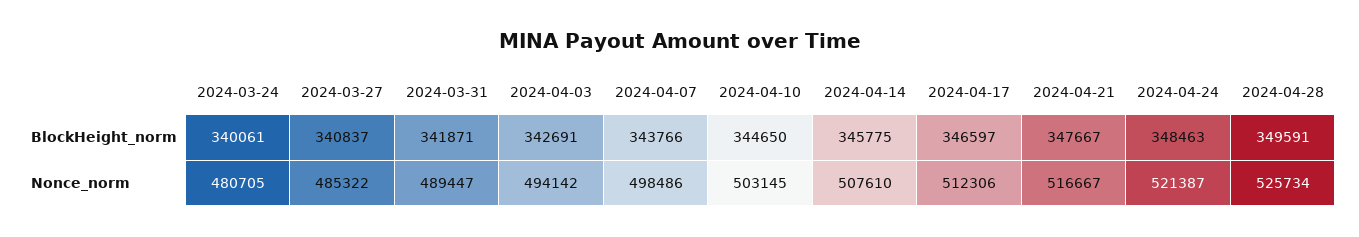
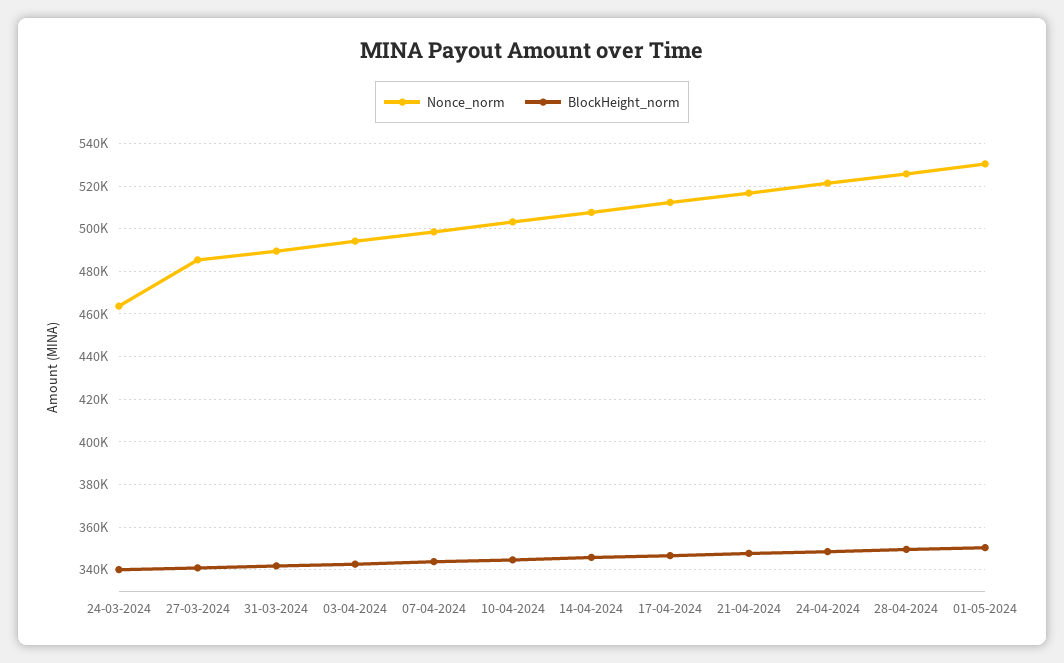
Nonce_norm, 2024-03-24: 480705 -> 465000
Nonce_norm, 01-05-2024: none -> 530000
BlockHeight_norm, 01-05-2024: none -> 350000

